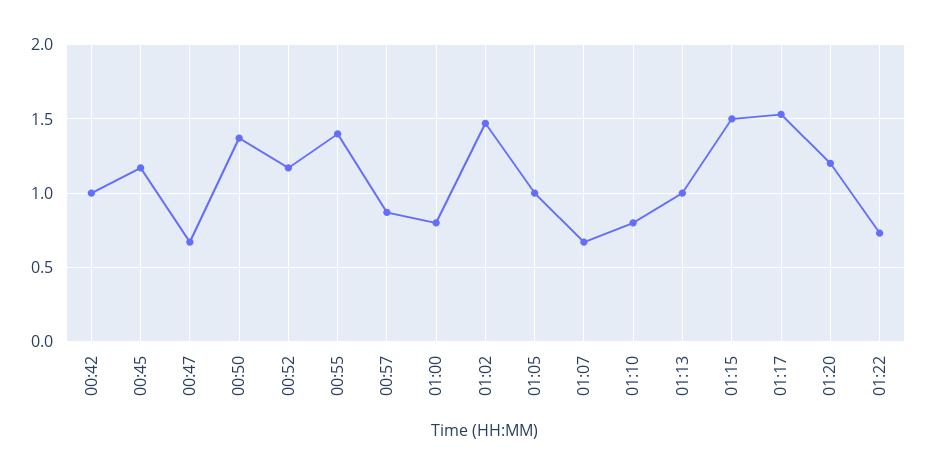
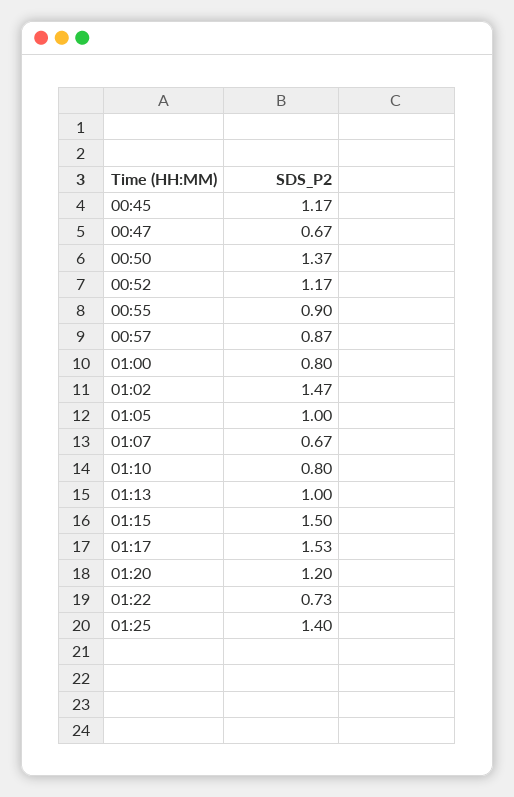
00:42: 1 -> none
00:55: 1.4 -> 0.9
01:25: none -> 1.4

